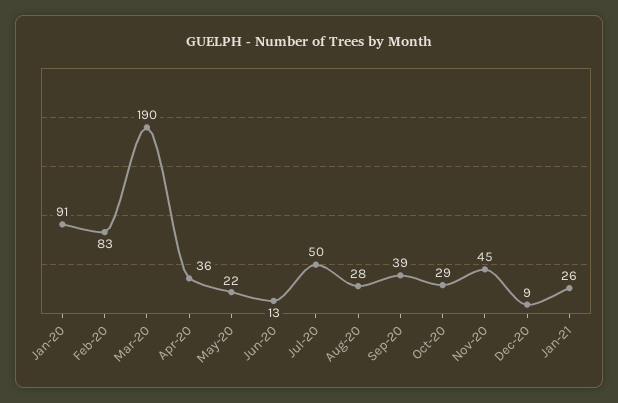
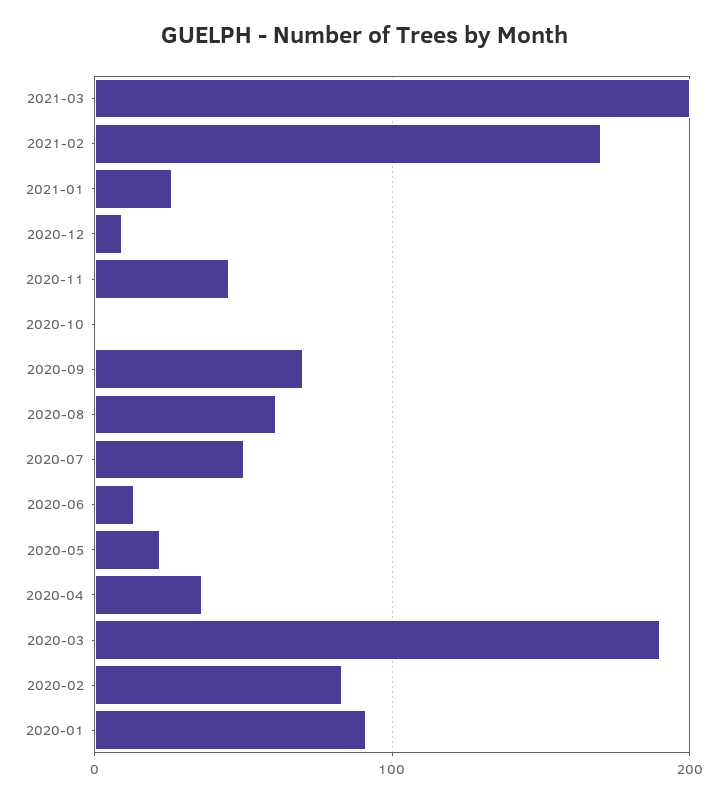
Aug-20: 28 -> 60
Sep-20: 39 -> 70
Oct-20: 29 -> 0
2021-03: none -> 200
2021-02: none -> 170

